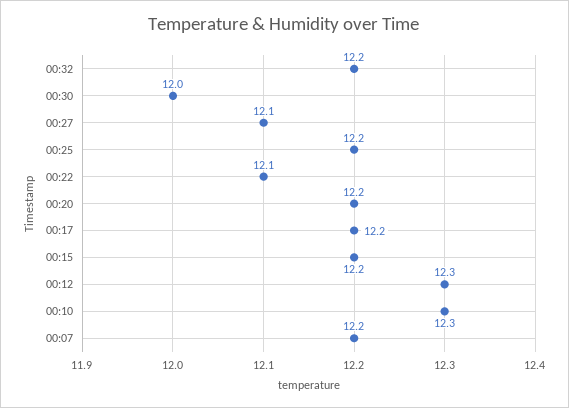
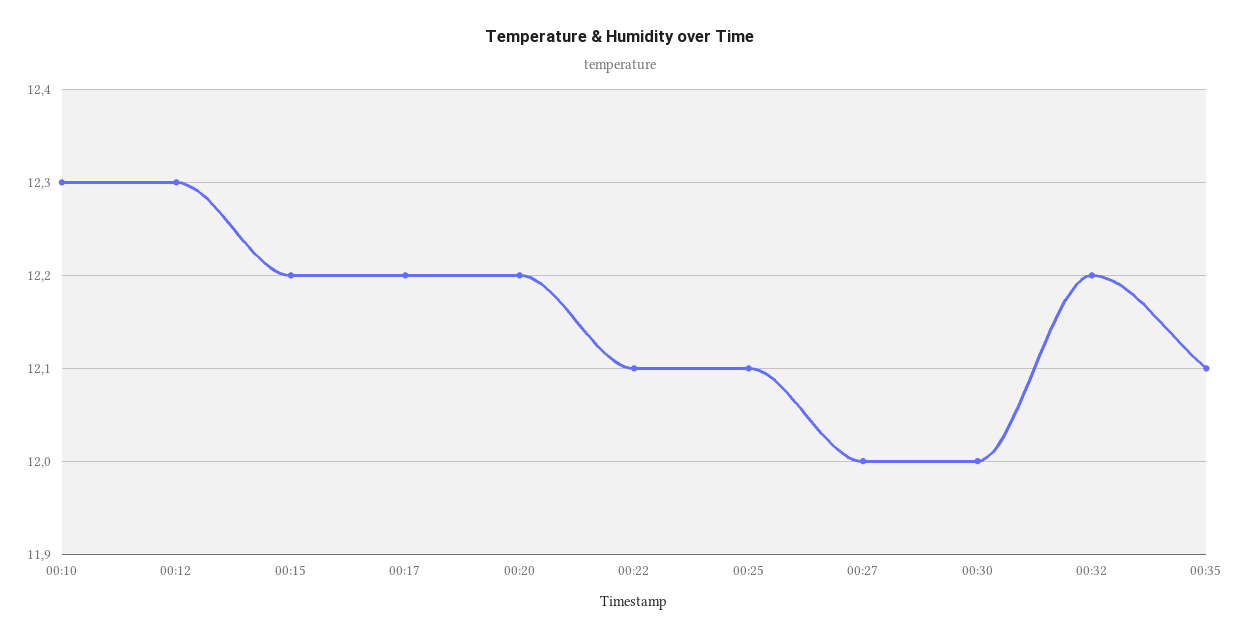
00:27: 12.1 -> 12
00:25: 12.2 -> 12.1
00:07: 12.2 -> none
00:35: none -> 12.1

